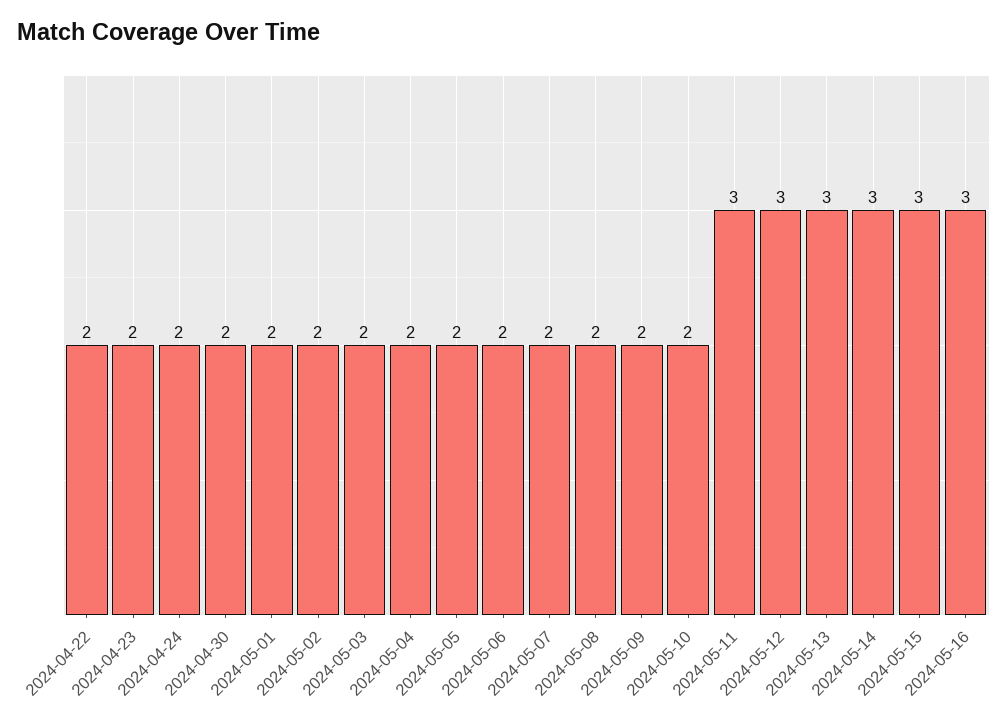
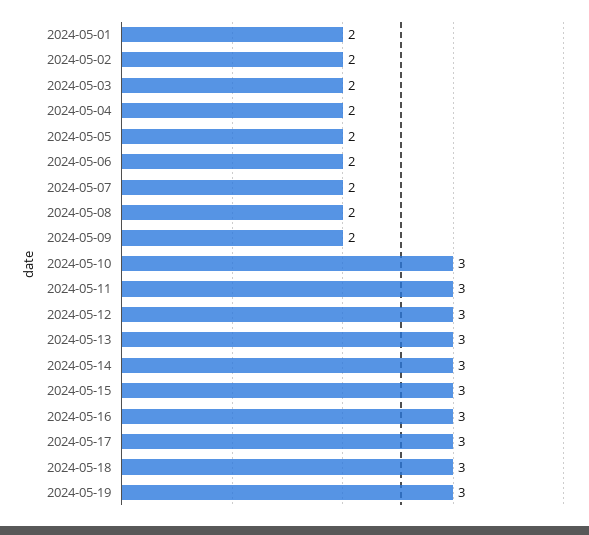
2024-04-22: 2 -> none
2024-04-23: 2 -> none
2024-04-24: 2 -> none
2024-04-30: 2 -> none
2024-05-10: 2 -> 3
2024-05-17: none -> 3
2024-05-18: none -> 3
2024-05-19: none -> 3

